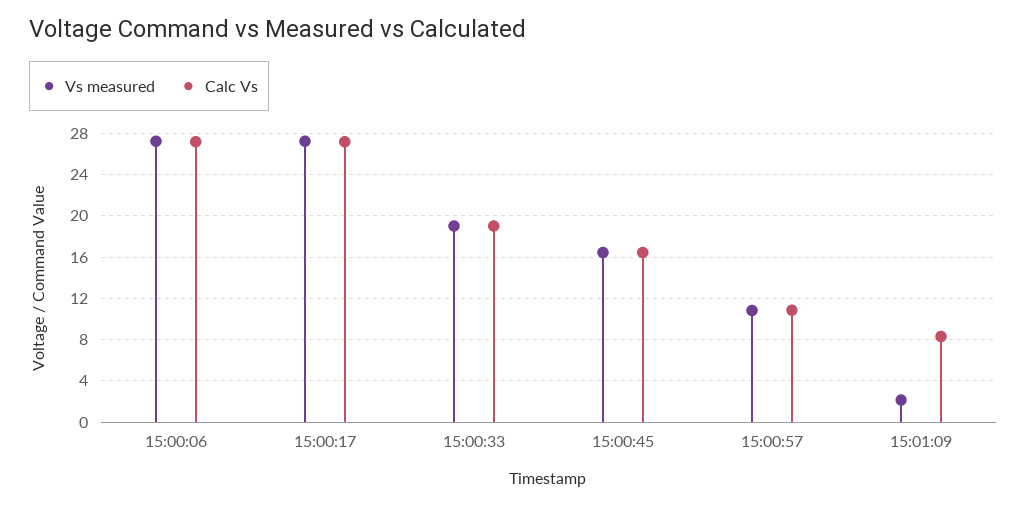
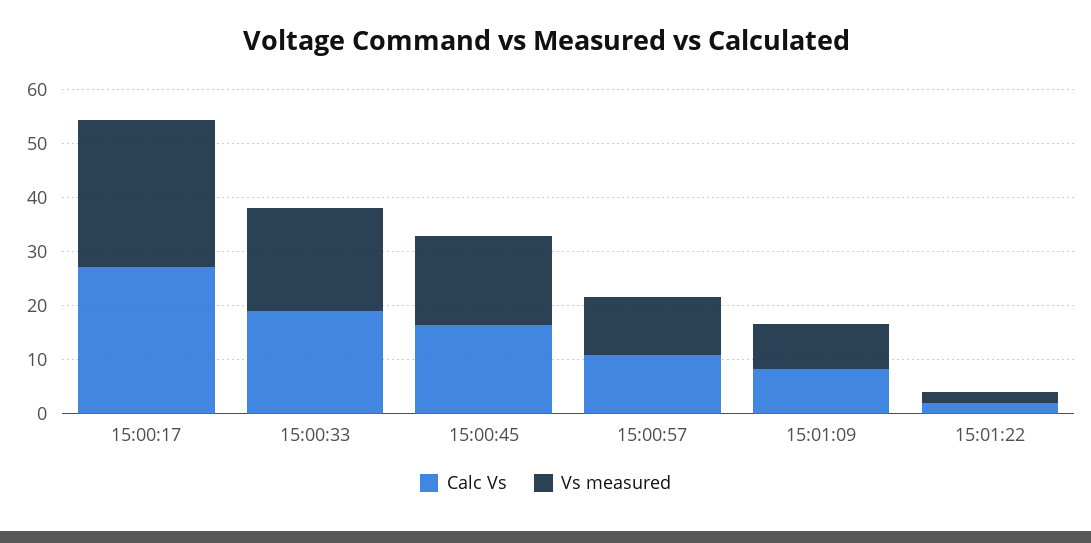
Vs measured, 15:00:06: 27 -> none
Calc Vs, 15:00:06: 27 -> none
Vs measured, 15:01:09: 2 -> 8
Calc Vs, 15:01:22: none -> 2
Vs measured, 15:01:22: none -> 2

